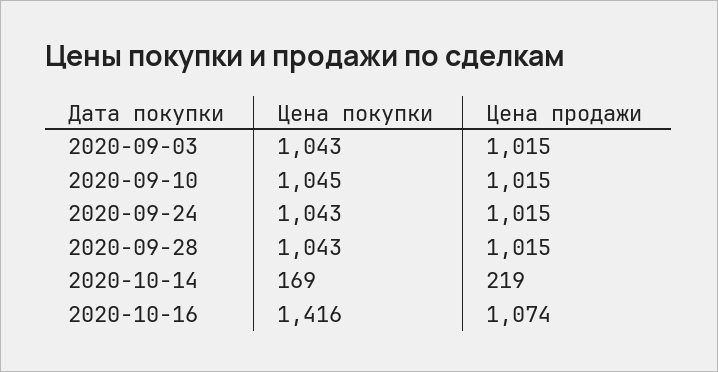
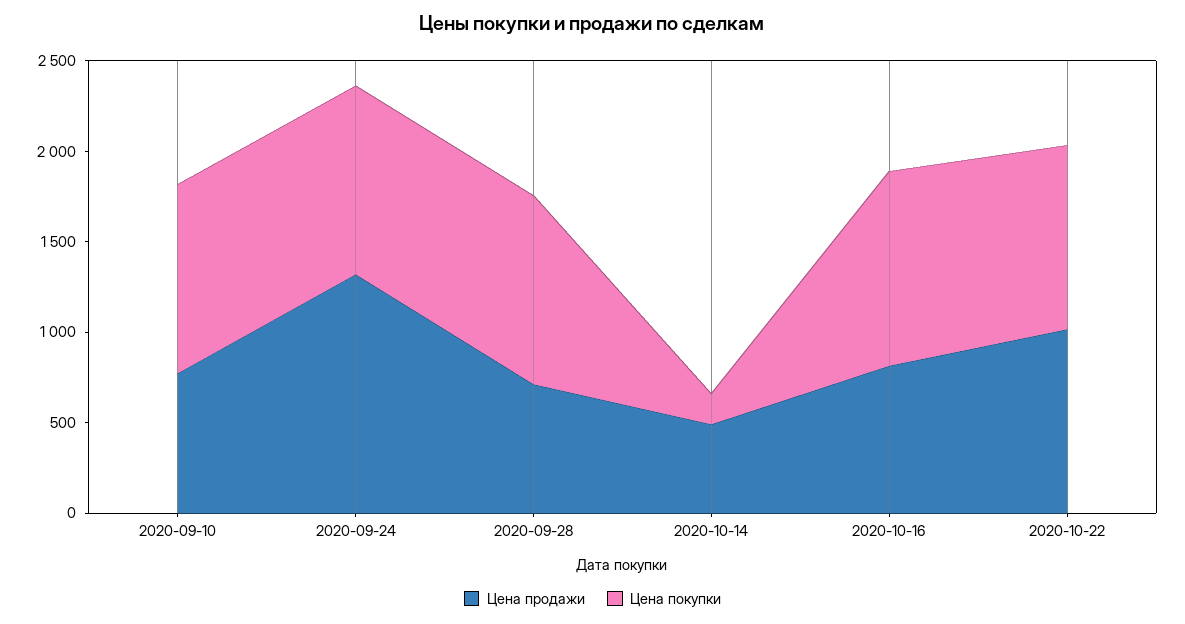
Цена покупки, 2020-09-03: 1043 -> none
Цена продажи, 2020-09-03: 1015 -> none
Цена продажи, 2020-09-10: 1015 -> 800
Цена продажи, 2020-09-24: 1015 -> 1300
Цена продажи, 2020-09-28: 1015 -> 700
Цена продажи, 2020-10-14: 219 -> 500
Цена покупки, 2020-10-16: 1416 -> 1100
Цена продажи, 2020-10-16: 1074 -> 800
Цена продажи, 2020-10-22: none -> 1000
Цена покупки, 2020-10-22: none -> 1000

